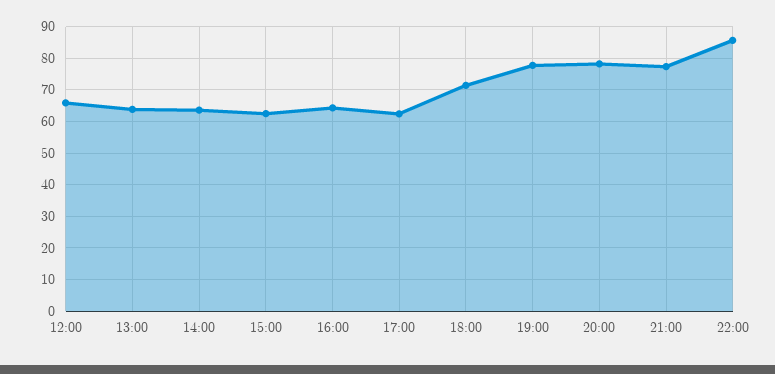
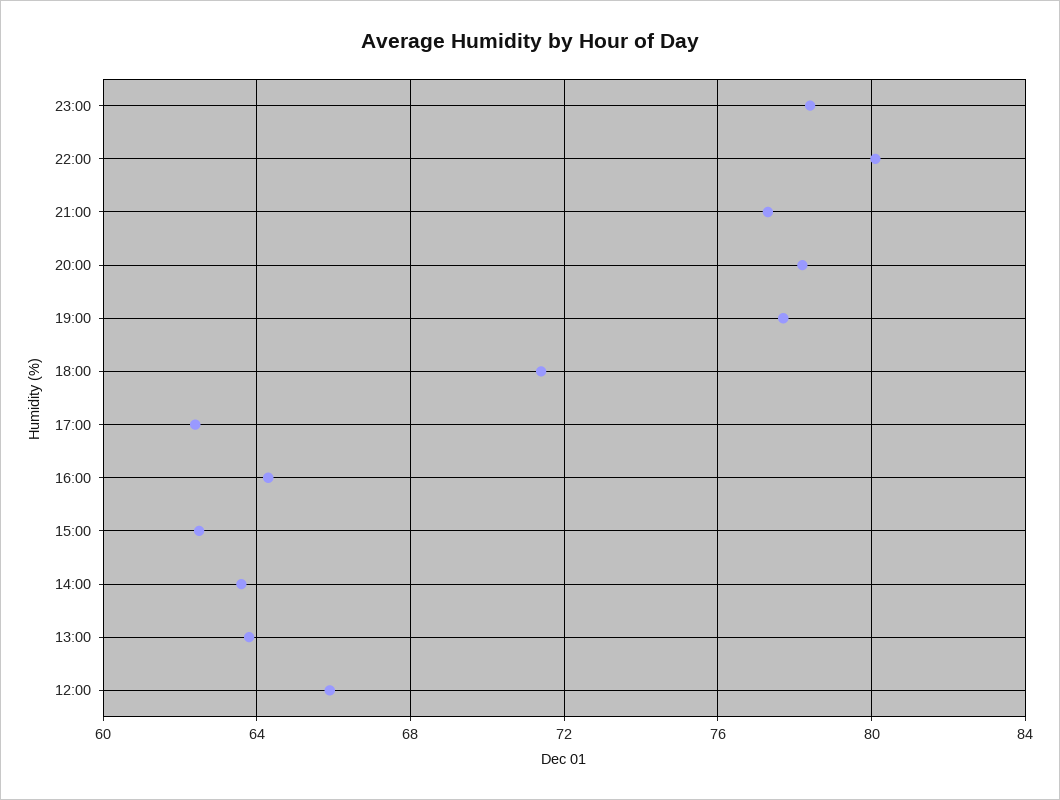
22:00: 86 -> 80
23:00: none -> 78.5

